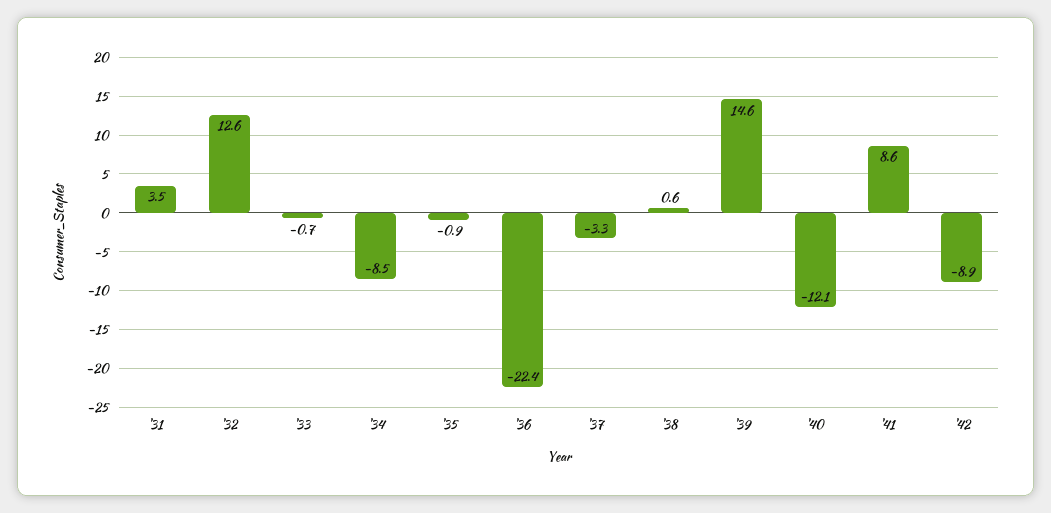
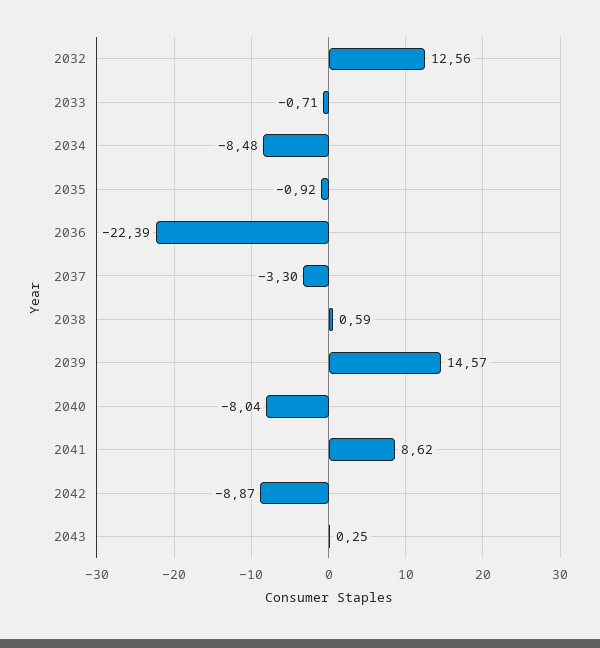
'31: 3.5 -> none
'40: -12.1 -> -8.04
2043: none -> 0.25

